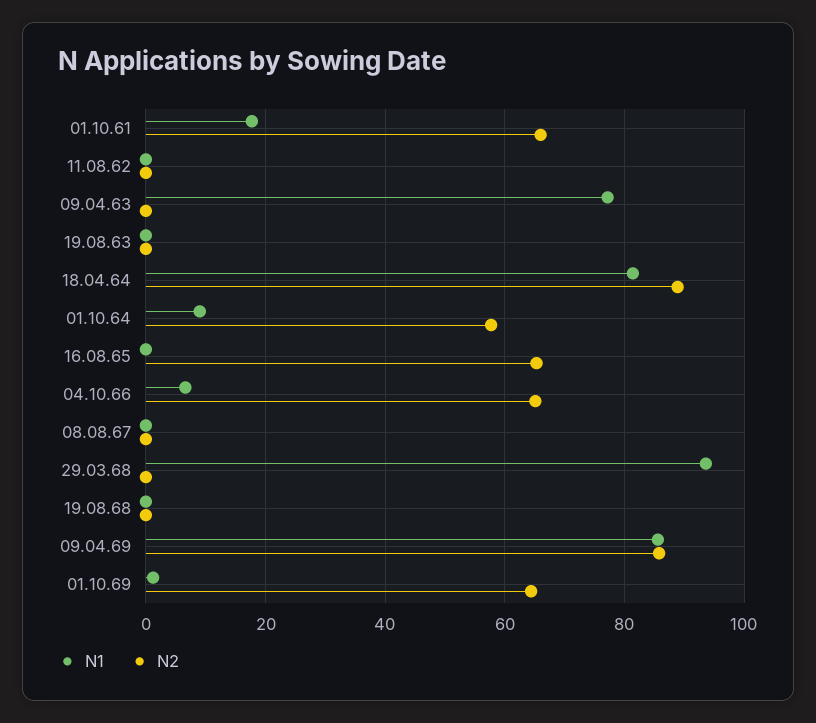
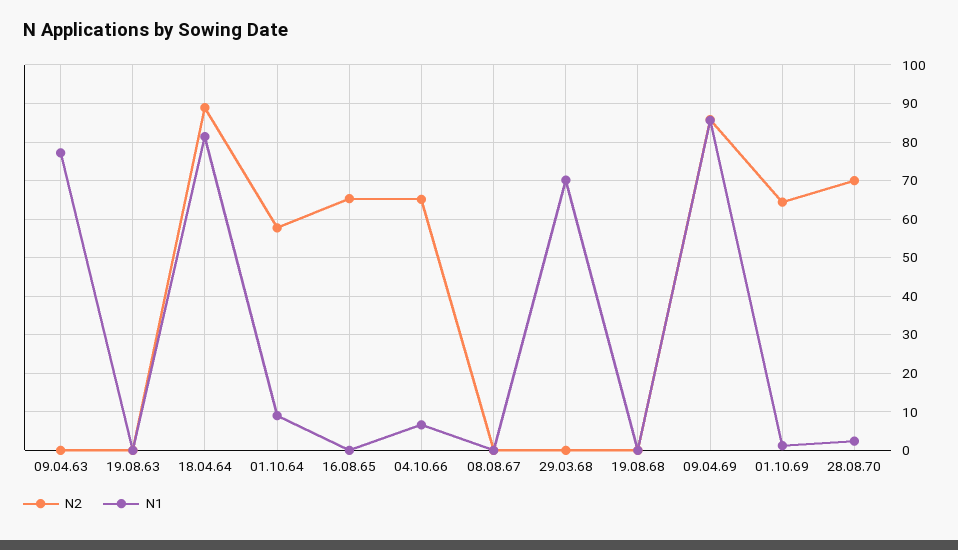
N1, 01.10.61: 18 -> none
N2, 01.10.61: 66 -> none
N1, 11.08.62: 0 -> none
N2, 11.08.62: 0 -> none
N1, 29.03.68: 94 -> 70
N2, 28.08.70: none -> 70
N1, 28.08.70: none -> 2

